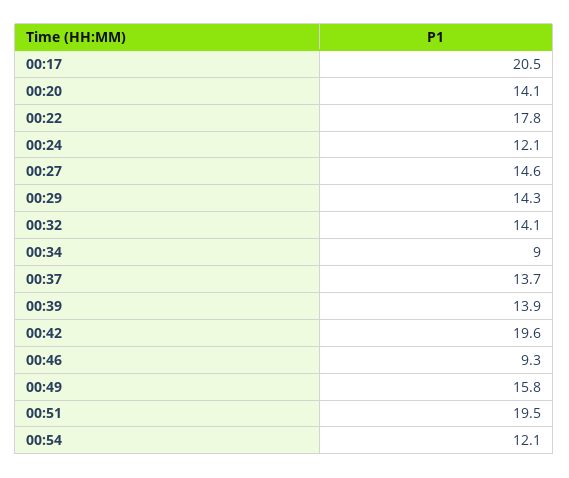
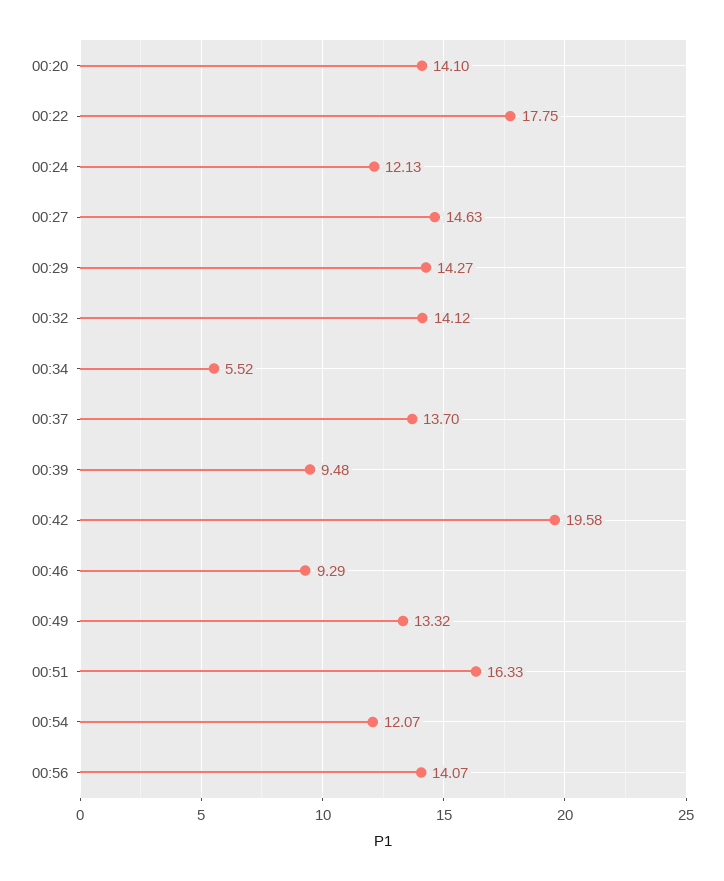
00:17: 20.5 -> none
00:34: 9 -> 5.52
00:39: 13.9 -> 9.48
00:49: 15.8 -> 13.32
00:51: 19.5 -> 16.33
00:56: none -> 14.07

